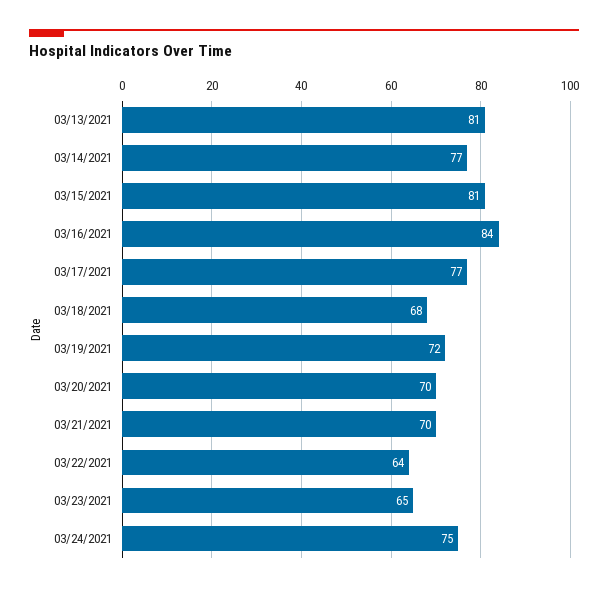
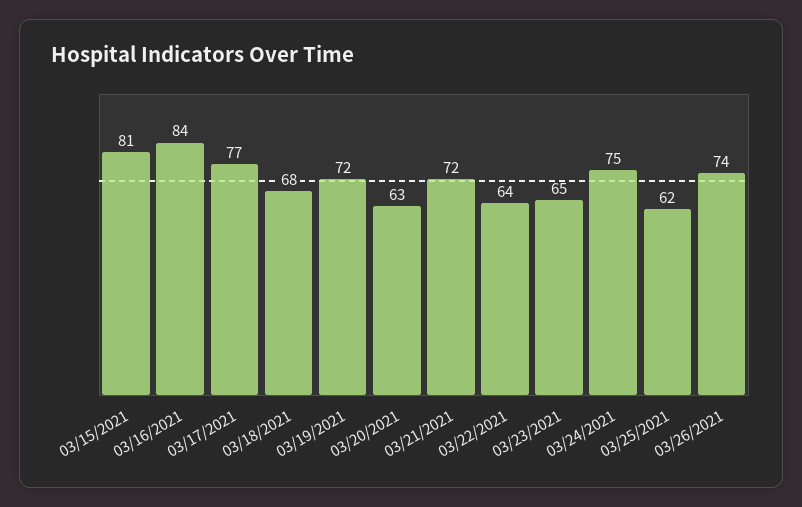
03/13/2021: 81 -> none
03/14/2021: 77 -> none
03/20/2021: 70 -> 63
03/21/2021: 70 -> 72
03/25/2021: none -> 62
03/26/2021: none -> 74

